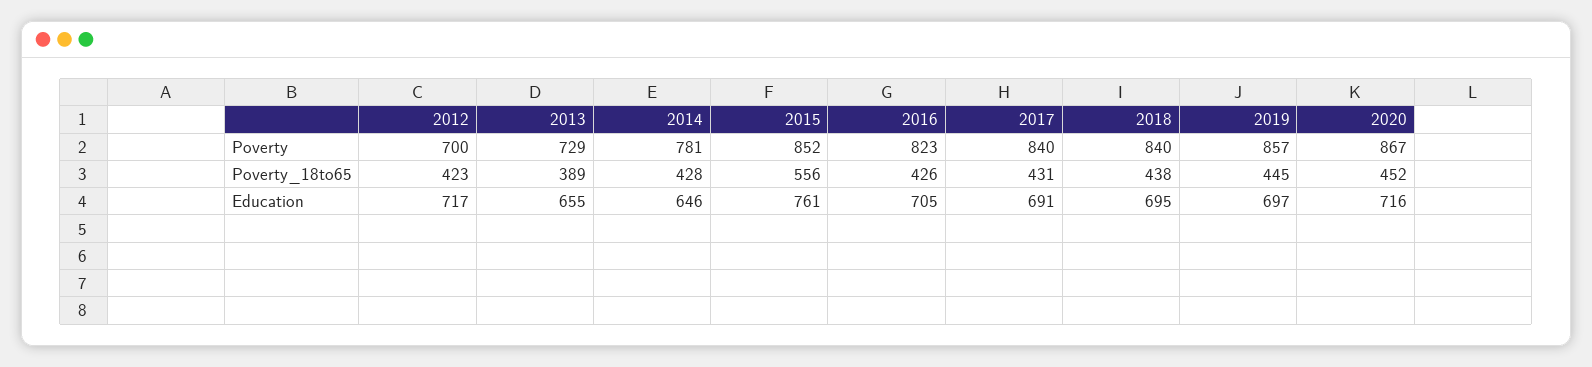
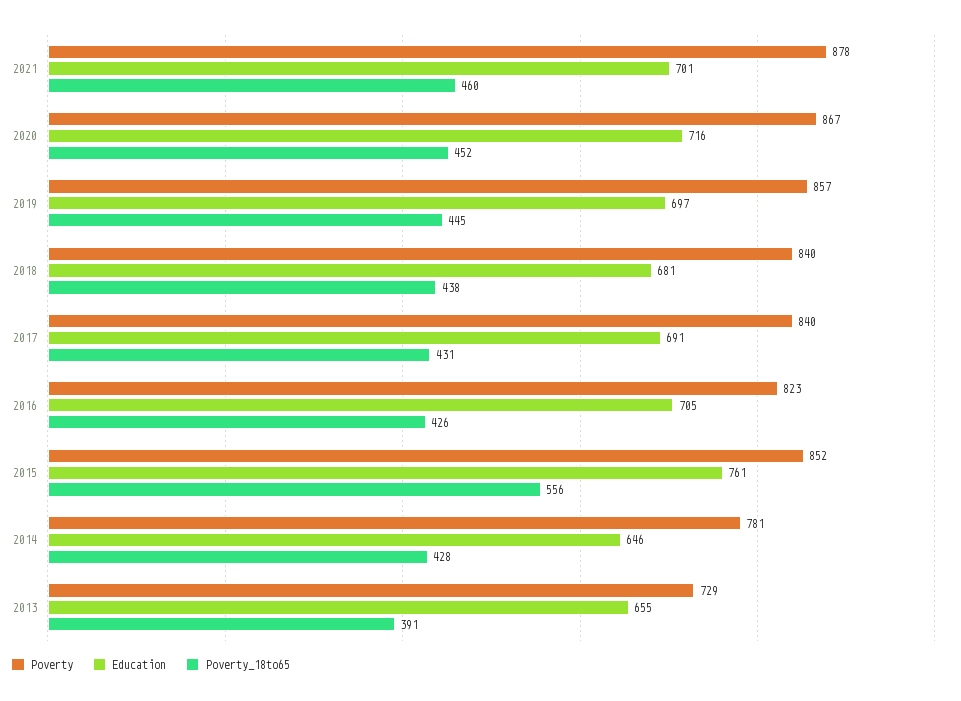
Poverty, 2012: 700 -> none
Poverty_18to65, 2012: 423 -> none
Poverty_18to65, 2013: 389 -> 391
Education, 2012: 717 -> none
Education, 2018: 695 -> 681
Poverty, 2021: none -> 878
Education, 2021: none -> 701
Poverty_18to65, 2021: none -> 460

